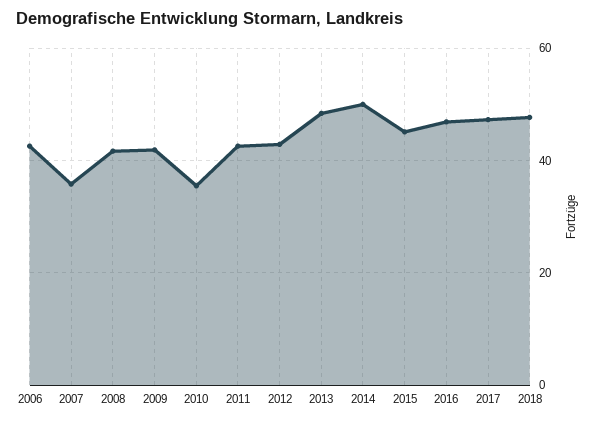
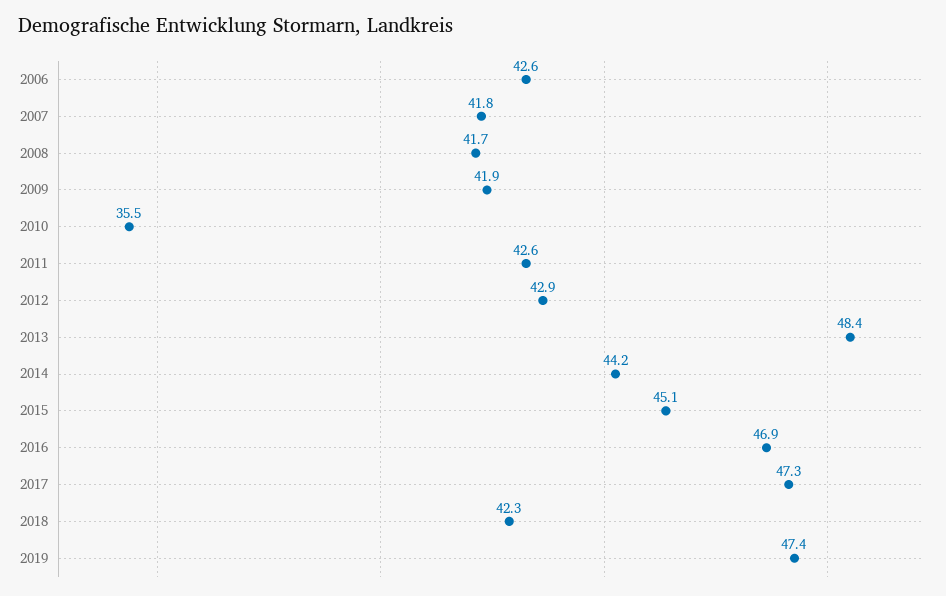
2007: 36 -> 41.8
2014: 50 -> 44.2
2018: 48 -> 42.3
2019: none -> 47.4

